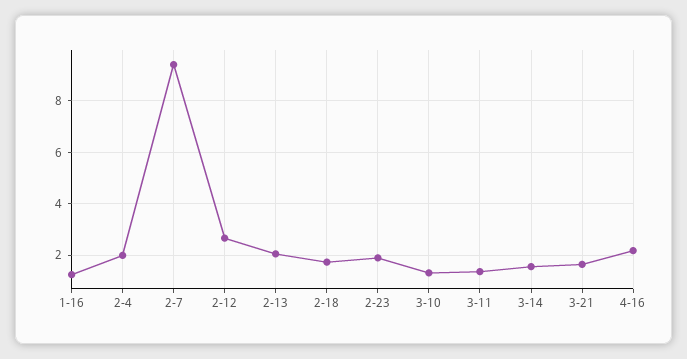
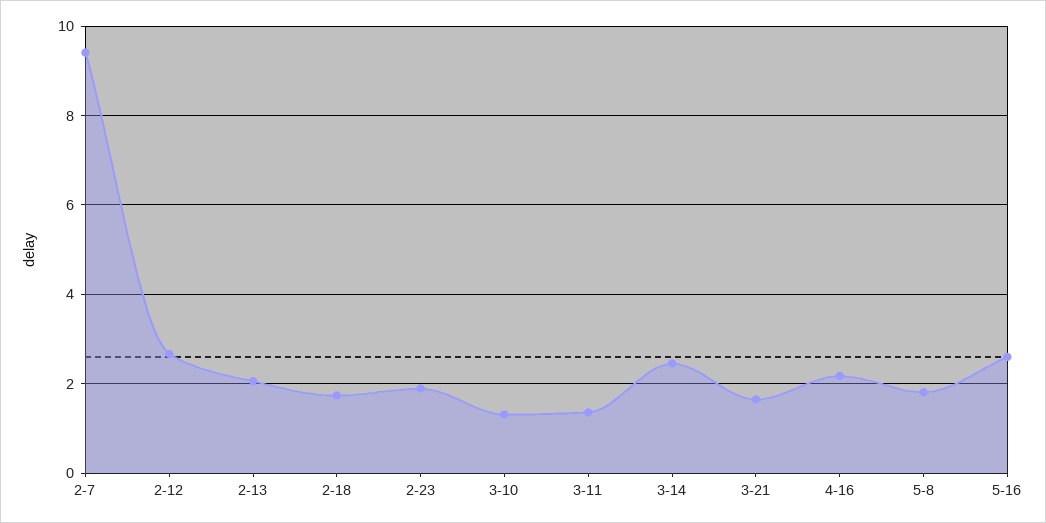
1-16: 1.25 -> none
2-4: 2 -> none
3-14: 1.5 -> 2.4
5-8: none -> 1.8
5-16: none -> 2.6

